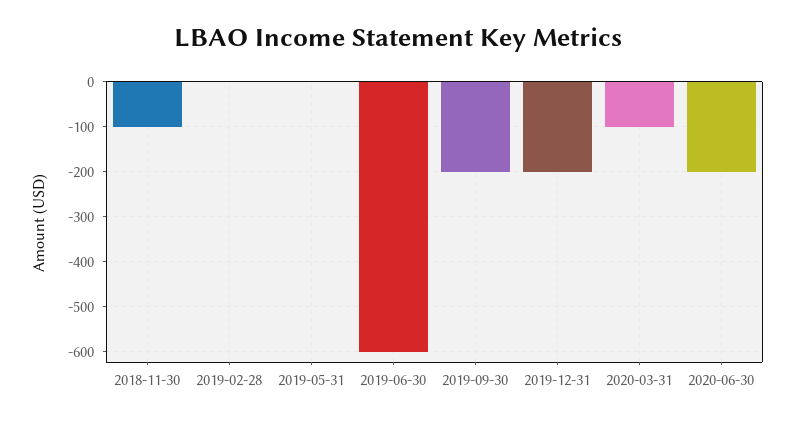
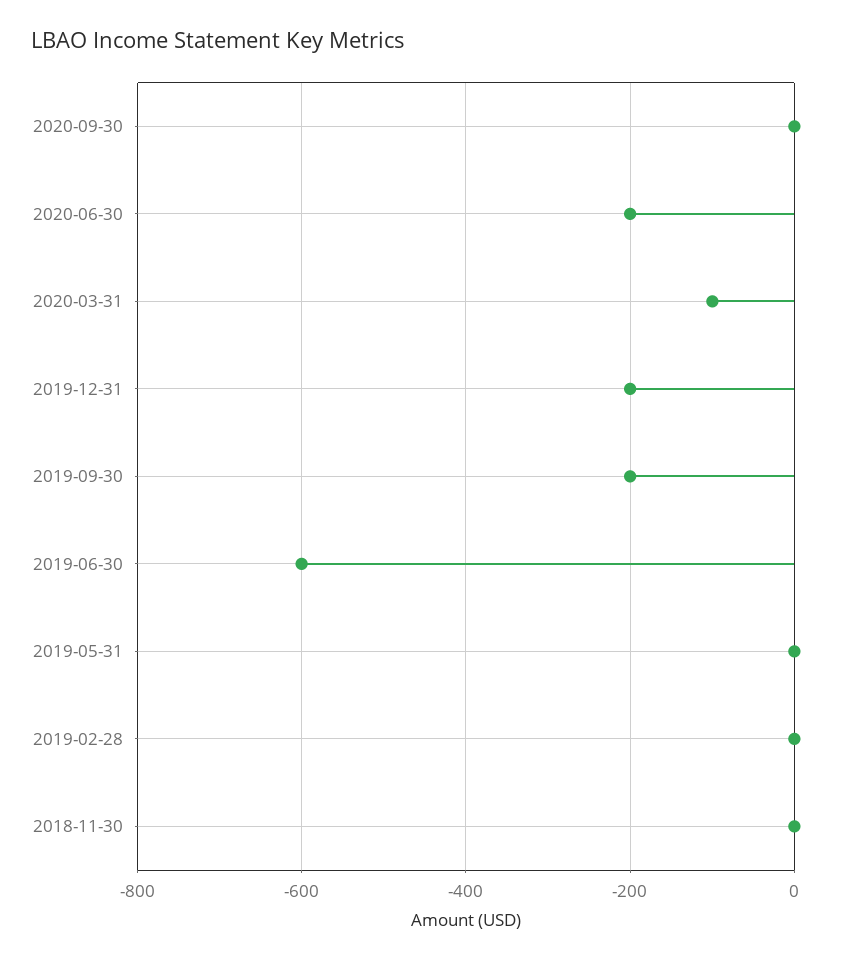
2018-11-30: -100 -> 0
2020-09-30: none -> 0

